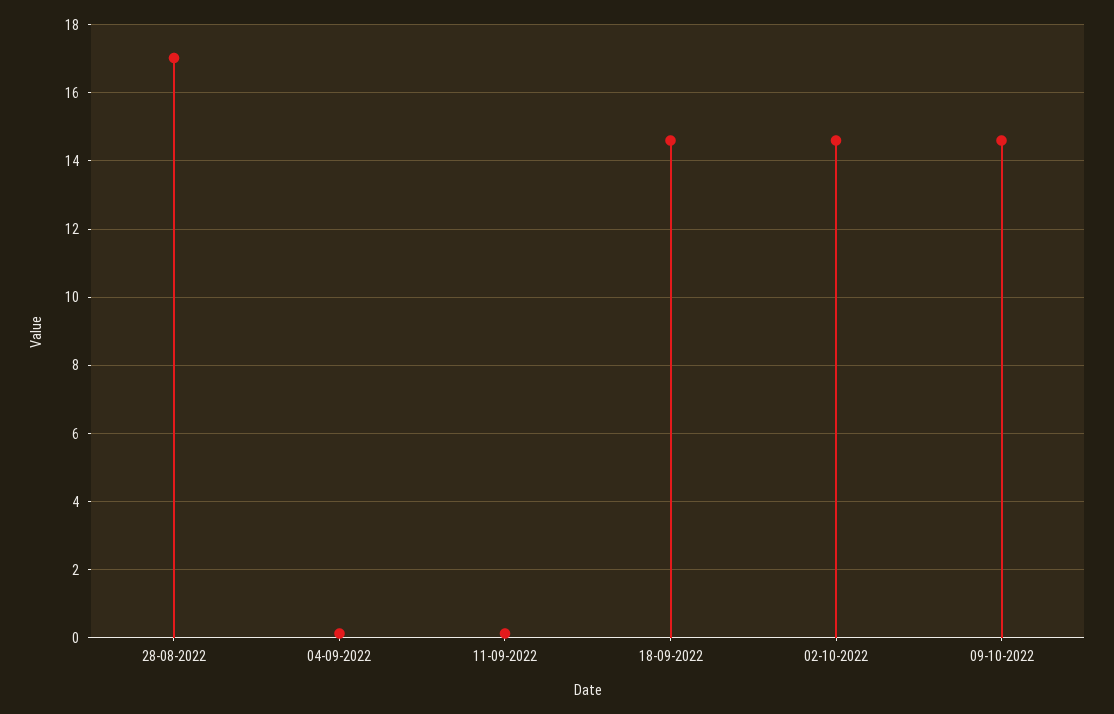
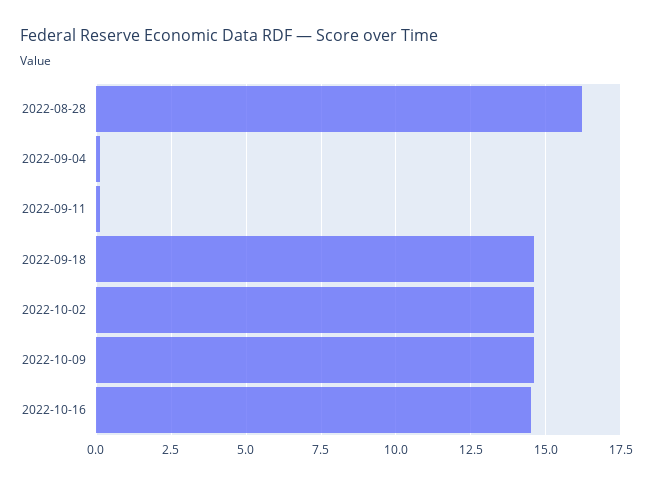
28-08-2022: 17 -> 16.25
2022-10-16: none -> 14.5

